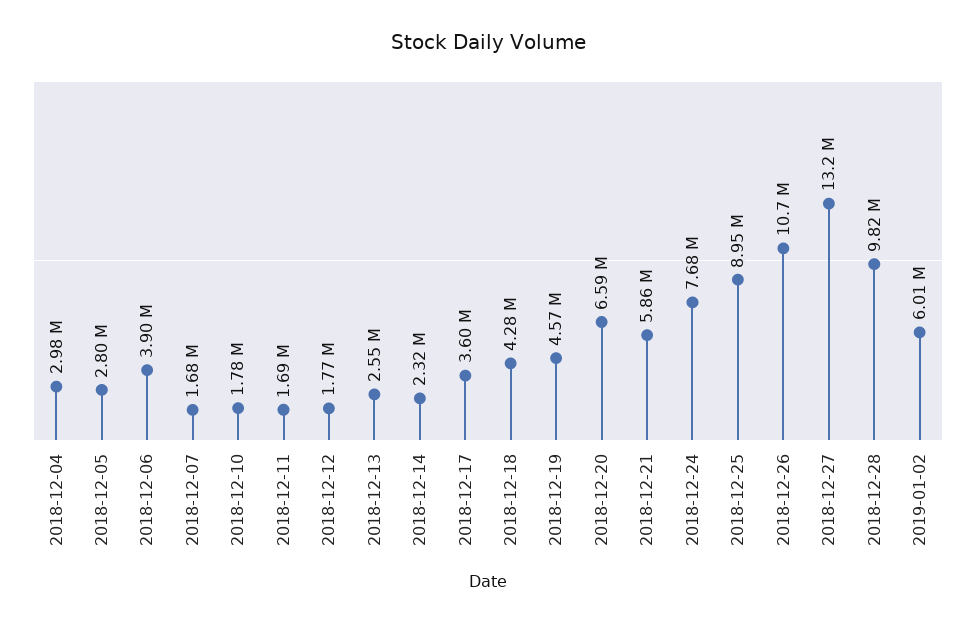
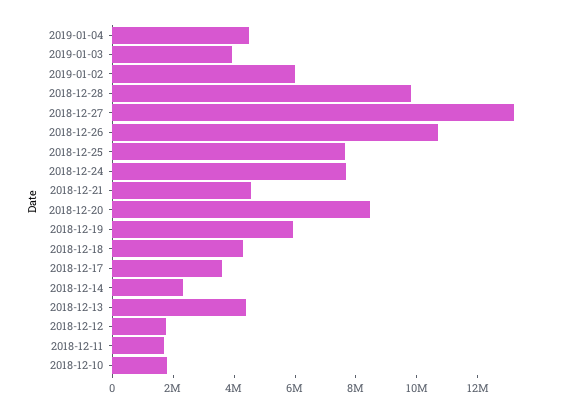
2018-12-04: 2980000 -> none
2018-12-05: 2800000 -> none
2018-12-06: 3900000 -> none
2018-12-07: 1680000 -> none
2018-12-13: 2550000 -> 4500000
2018-12-19: 4570000 -> 6000000
2018-12-20: 6590000 -> 8500000
2018-12-21: 5860000 -> 4500000
2018-12-25: 8950000 -> 7500000
2019-01-04: none -> 4500000
2019-01-03: none -> 4000000

